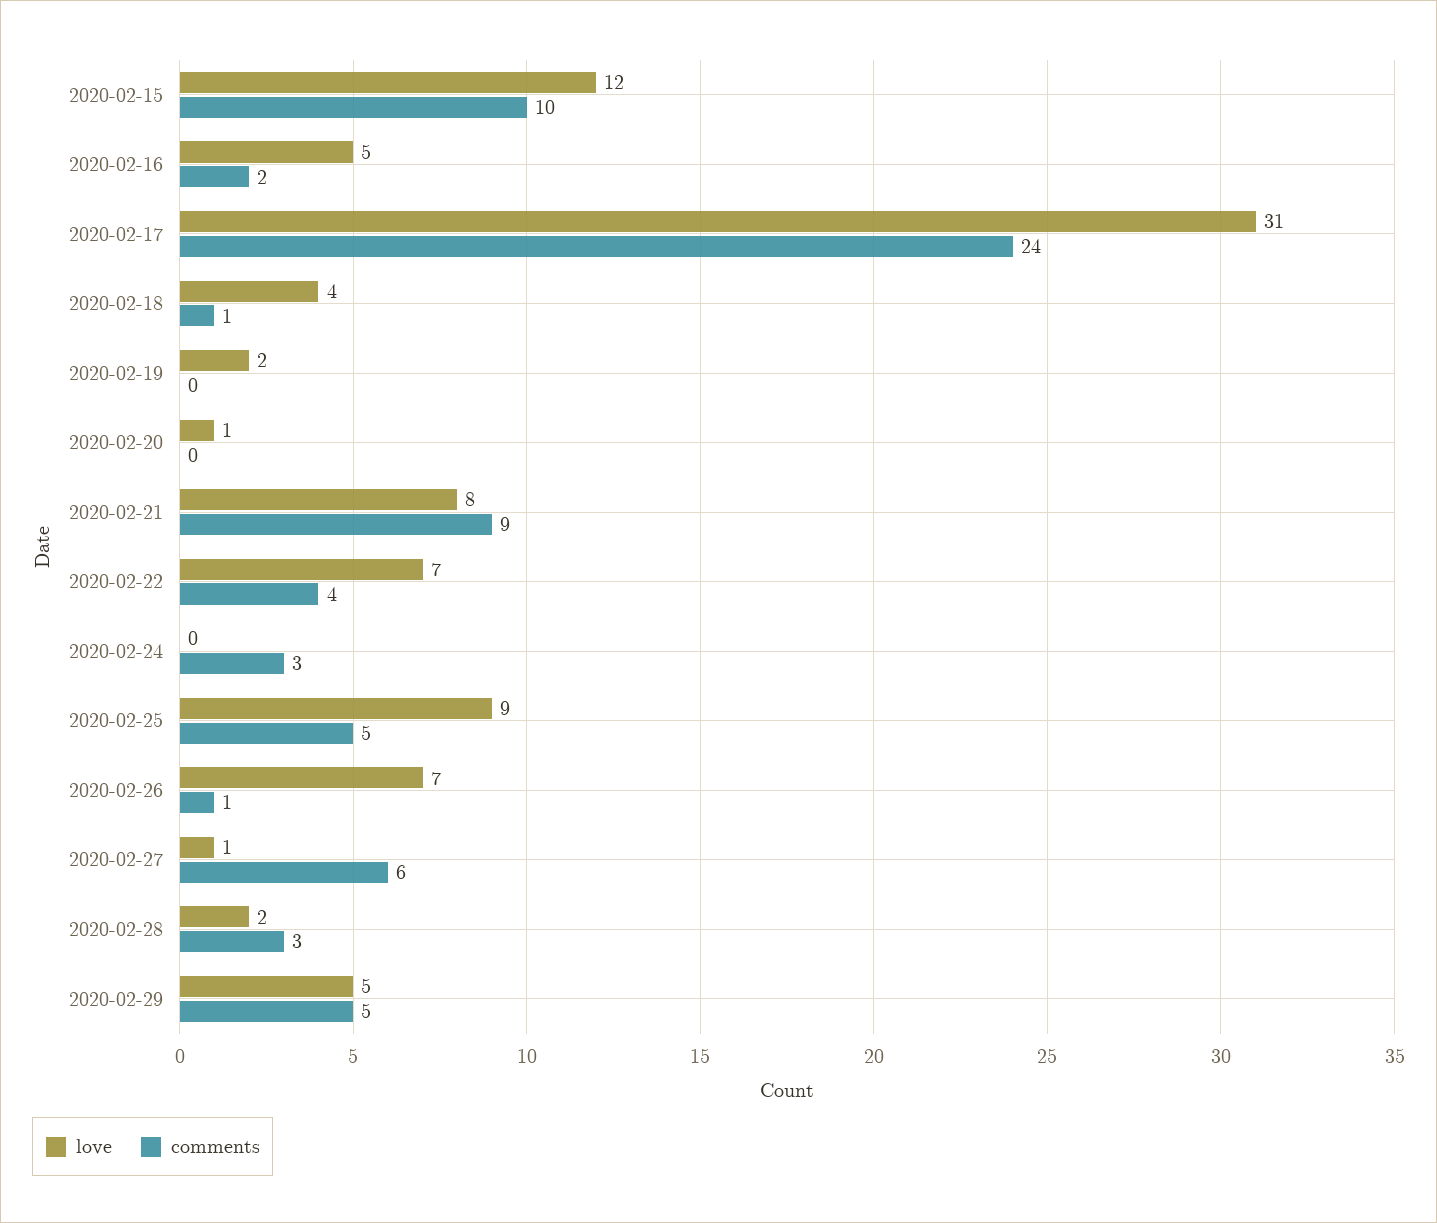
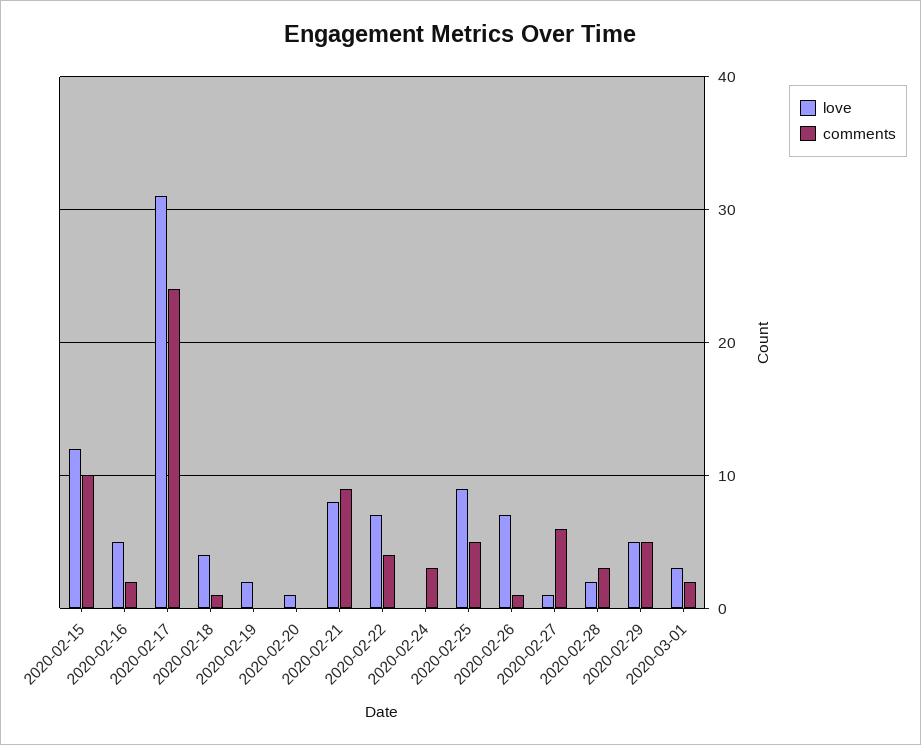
love, 2020-03-01: none -> 3
comments, 2020-03-01: none -> 2

